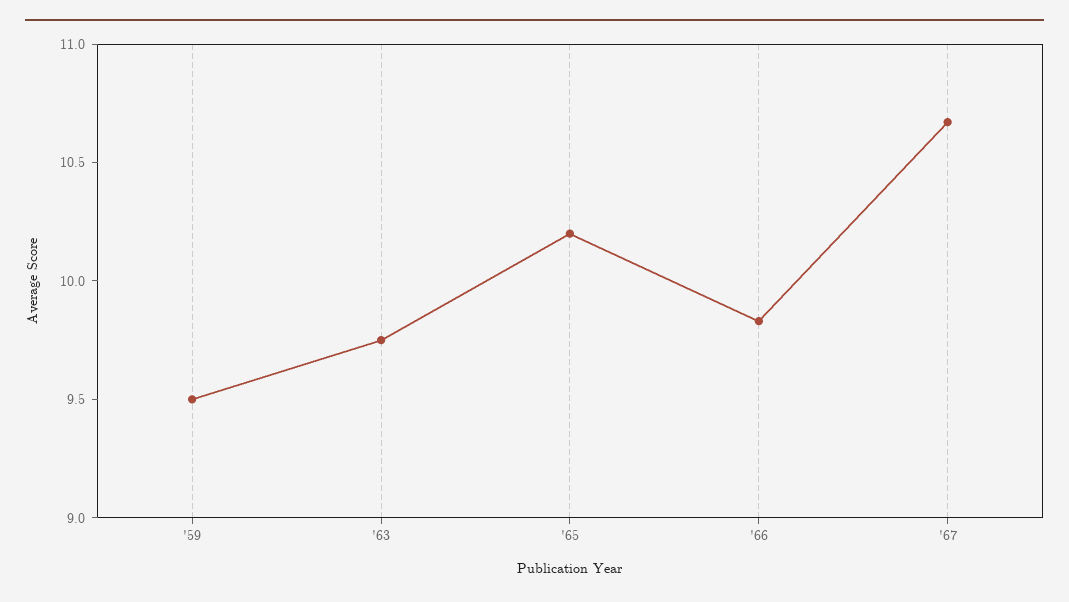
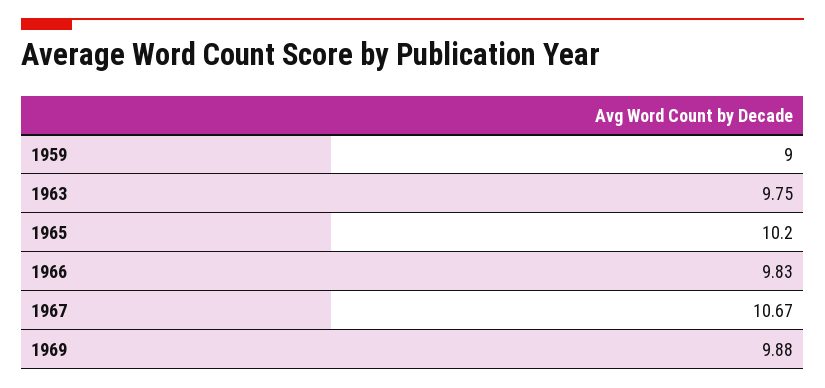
'59: 9.5 -> 9
1969: none -> 9.88

